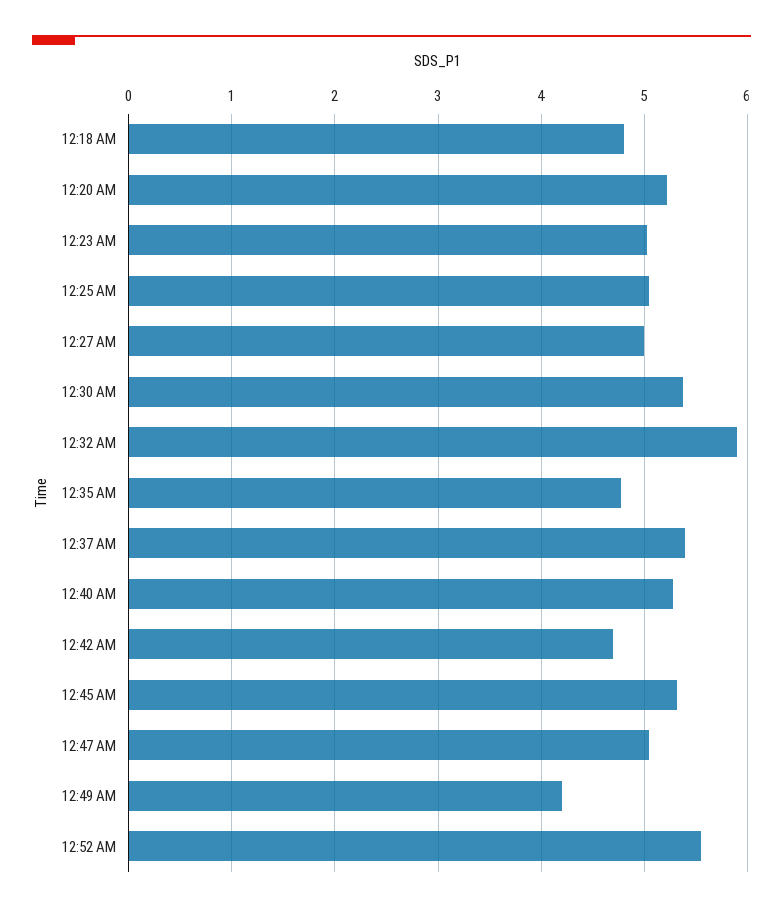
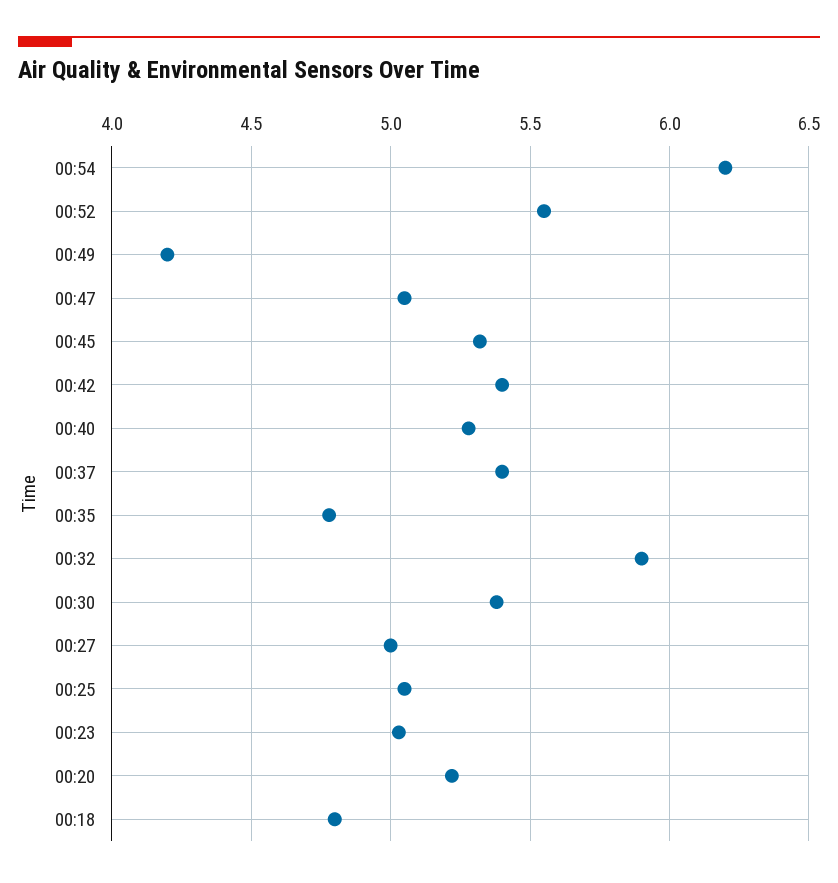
12:42 AM: 4.7 -> 5.4
00:54: none -> 6.2

